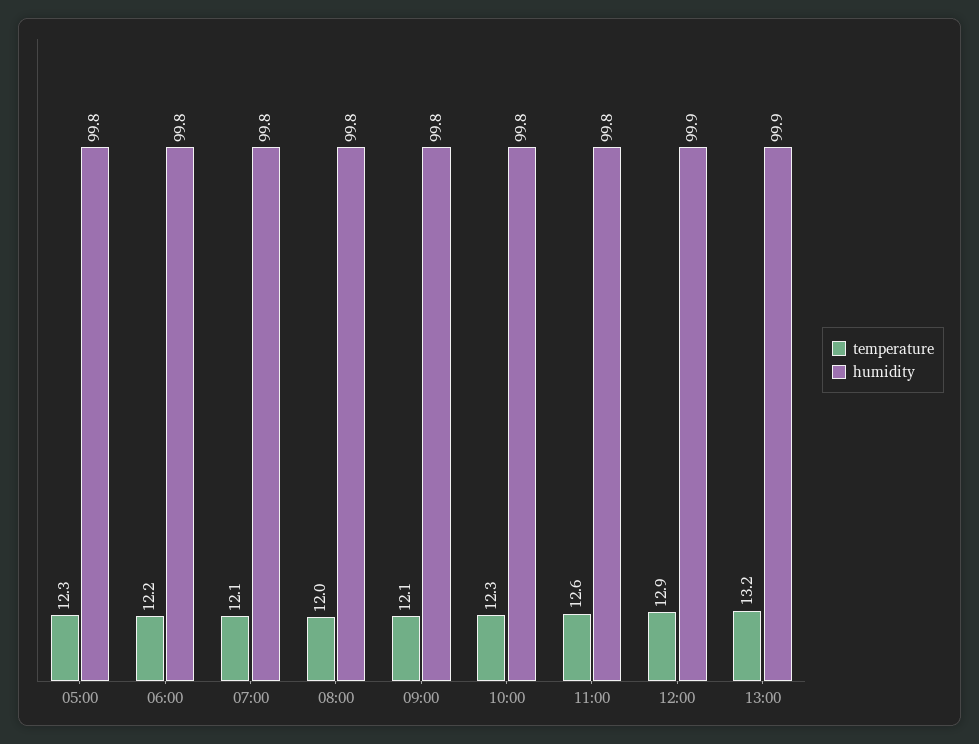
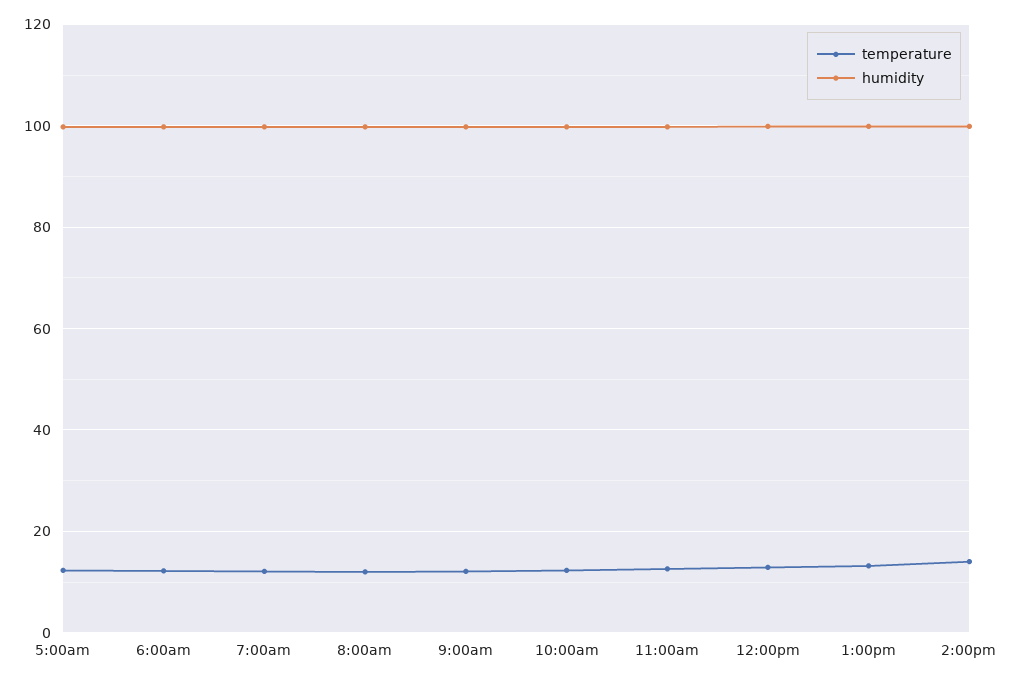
temperature, 2:00pm: none -> 14
humidity, 2:00pm: none -> 100

